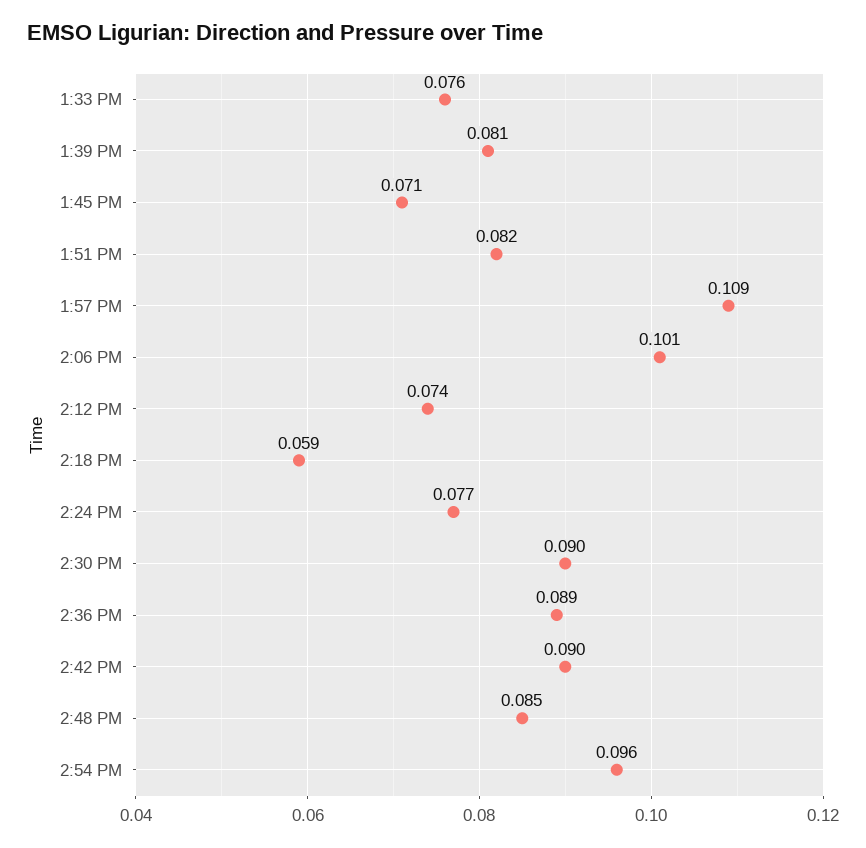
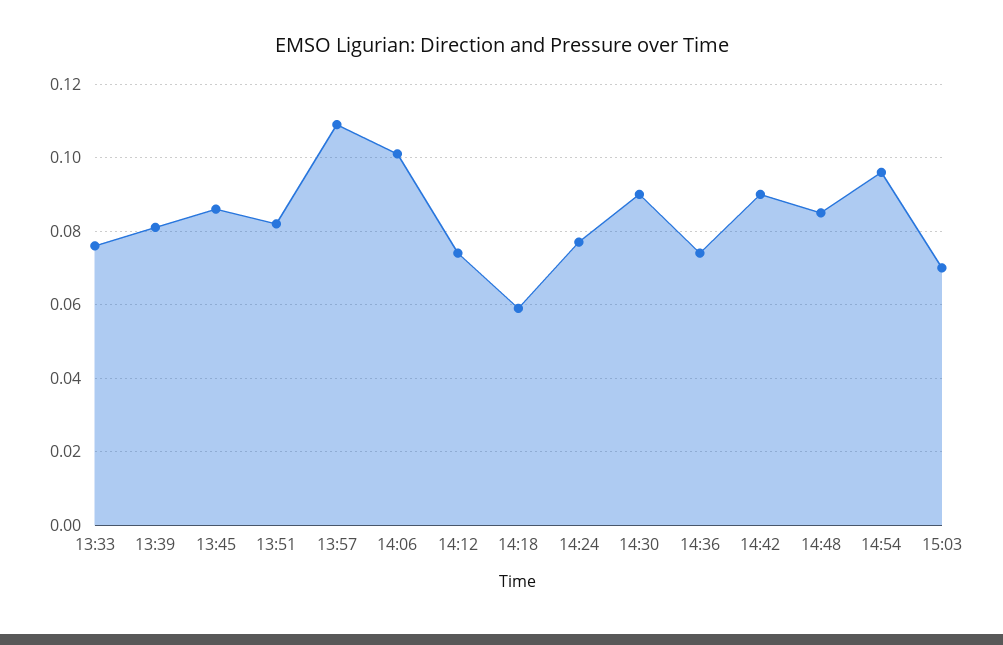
1:45 PM: 0.071 -> 0.085
2:36 PM: 0.089 -> 0.075
15:03: none -> 0.07

